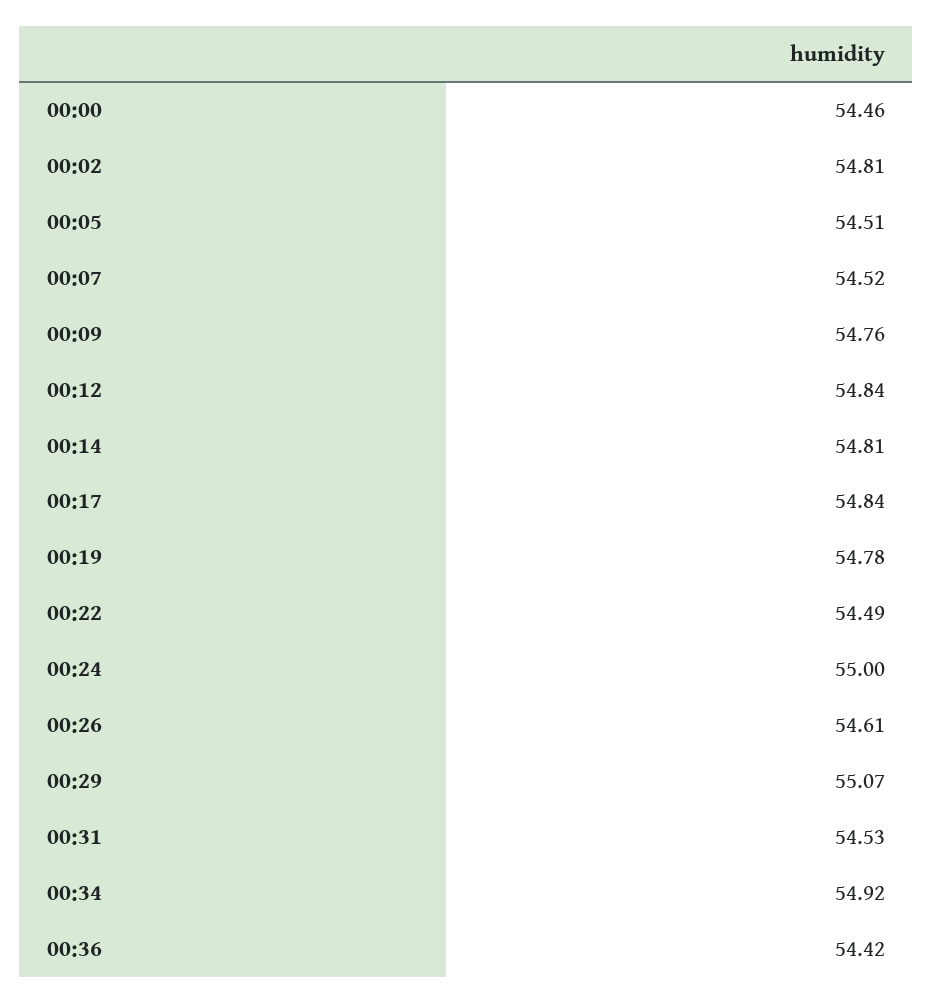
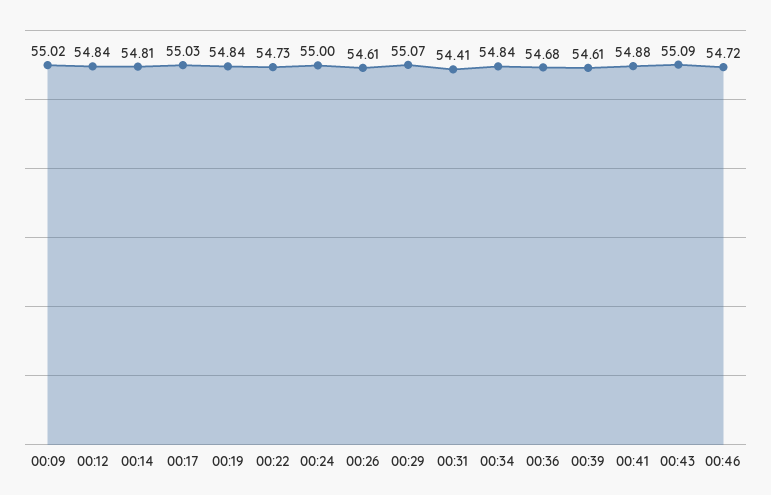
00:00: 54.46 -> none
00:02: 54.81 -> none
00:05: 54.51 -> none
00:07: 54.52 -> none
00:09: 54.76 -> 55.02
00:17: 54.84 -> 55.03
00:19: 54.78 -> 54.84
00:22: 54.49 -> 54.73
00:31: 54.53 -> 54.41
00:34: 54.92 -> 54.84
00:36: 54.42 -> 54.68
00:39: none -> 54.61
00:41: none -> 54.88
00:43: none -> 55.09
00:46: none -> 54.72

